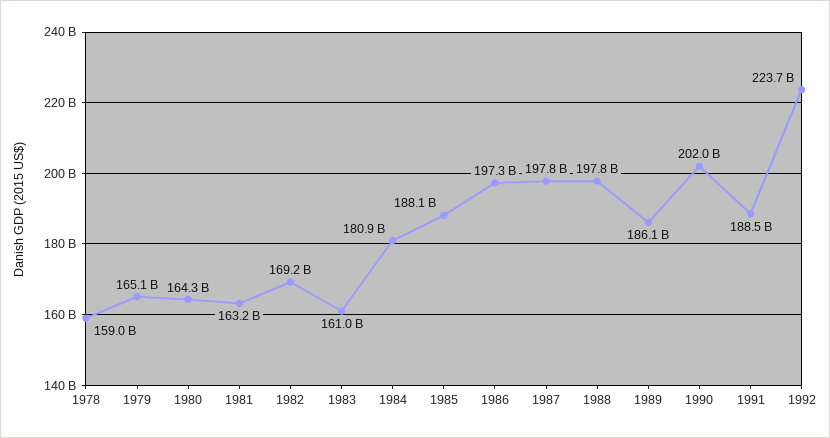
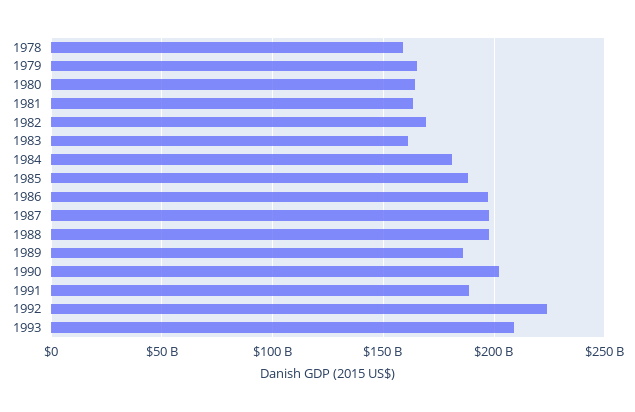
1993: none -> 210000000000

